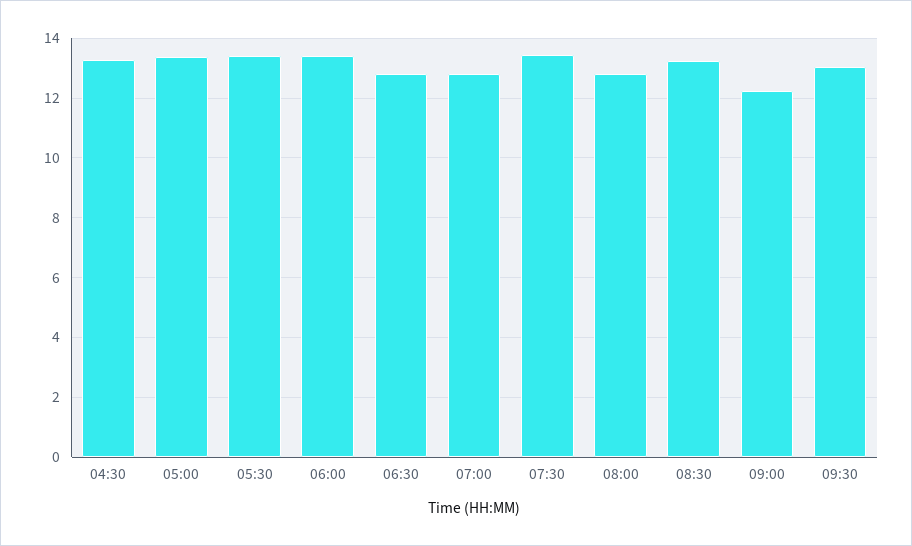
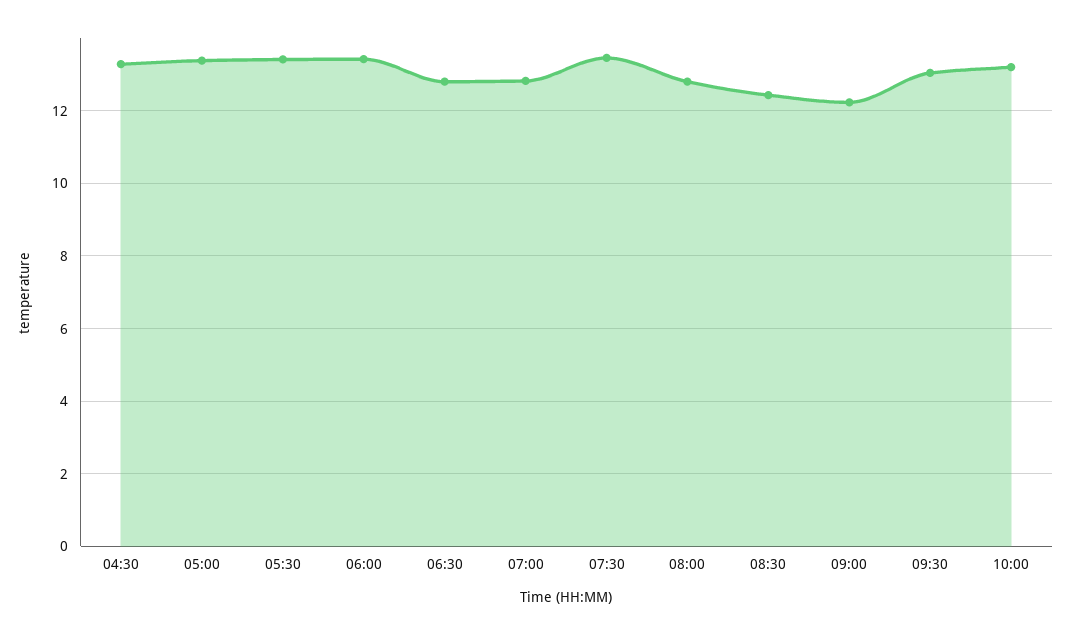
08:30: 13.25 -> 12.4
10:00: none -> 13.2

